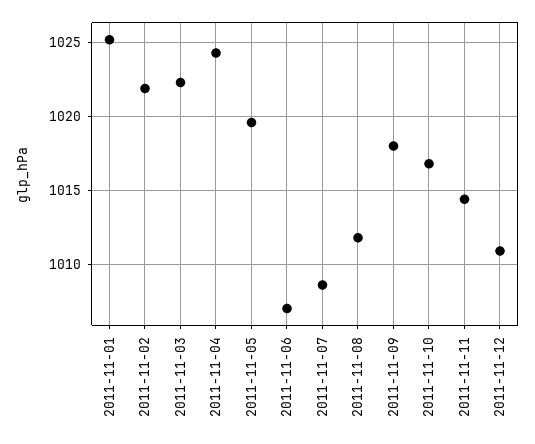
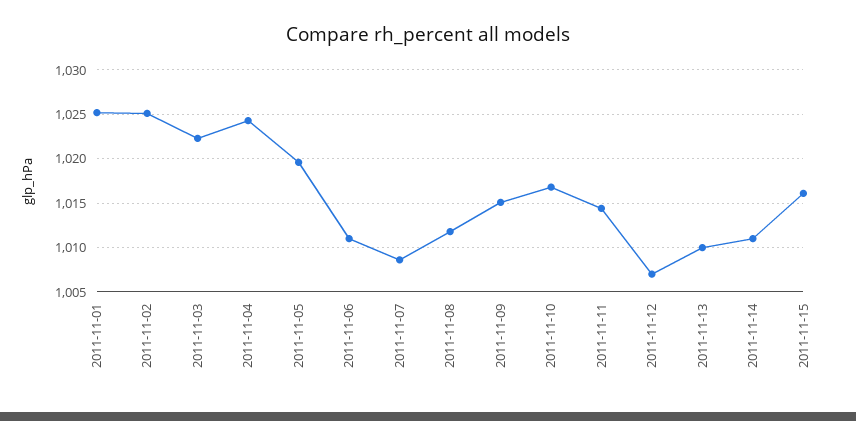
2011-11-02: 1022 -> 1025
2011-11-06: 1007 -> 1011
2011-11-09: 1018 -> 1015
2011-11-12: 1011 -> 1007
2011-11-13: none -> 1010
2011-11-14: none -> 1011
2011-11-15: none -> 1016

